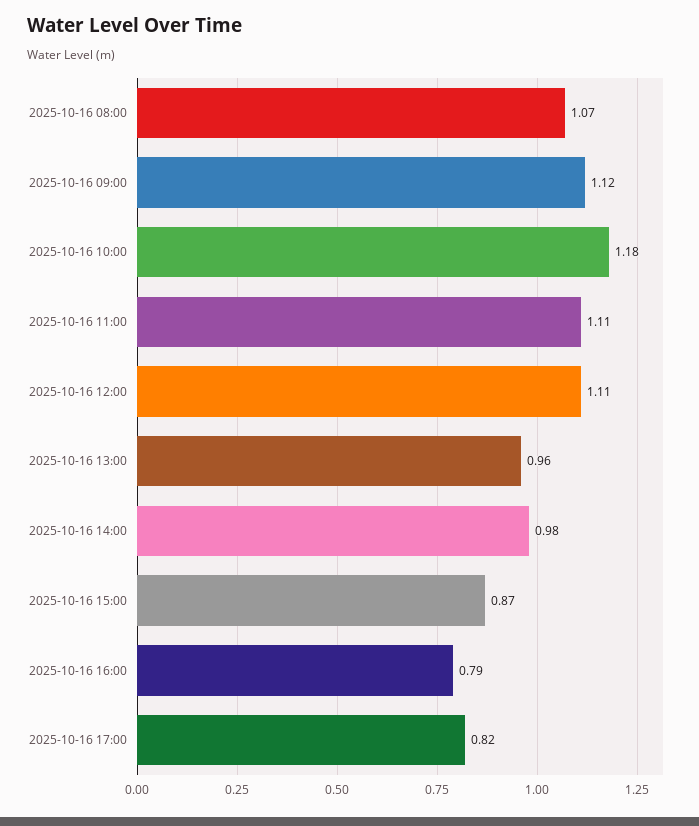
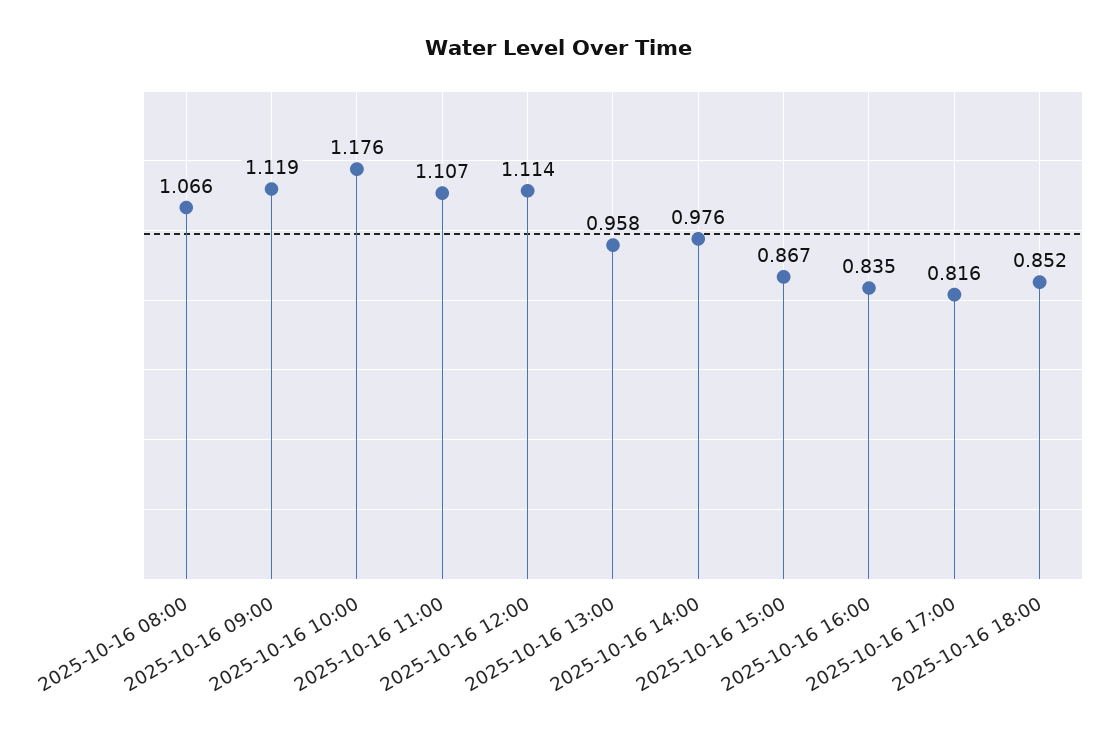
2025-10-16 16:00: 0.79 -> 0.835
2025-10-16 18:00: none -> 0.852

